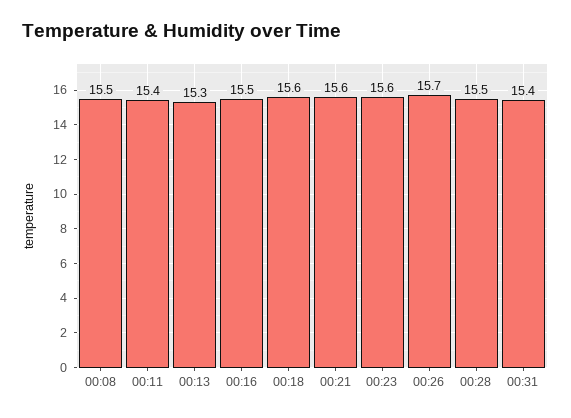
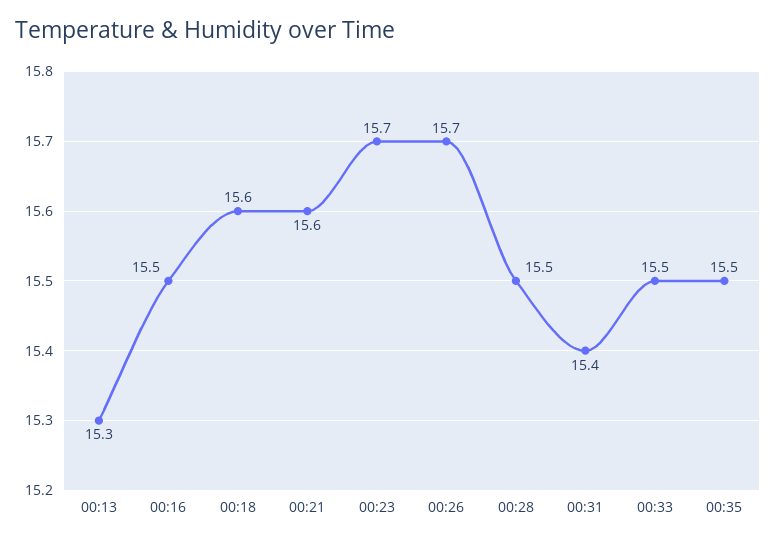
00:08: 15.5 -> none
00:11: 15.4 -> none
00:23: 15.6 -> 15.7
00:33: none -> 15.5
00:35: none -> 15.5

